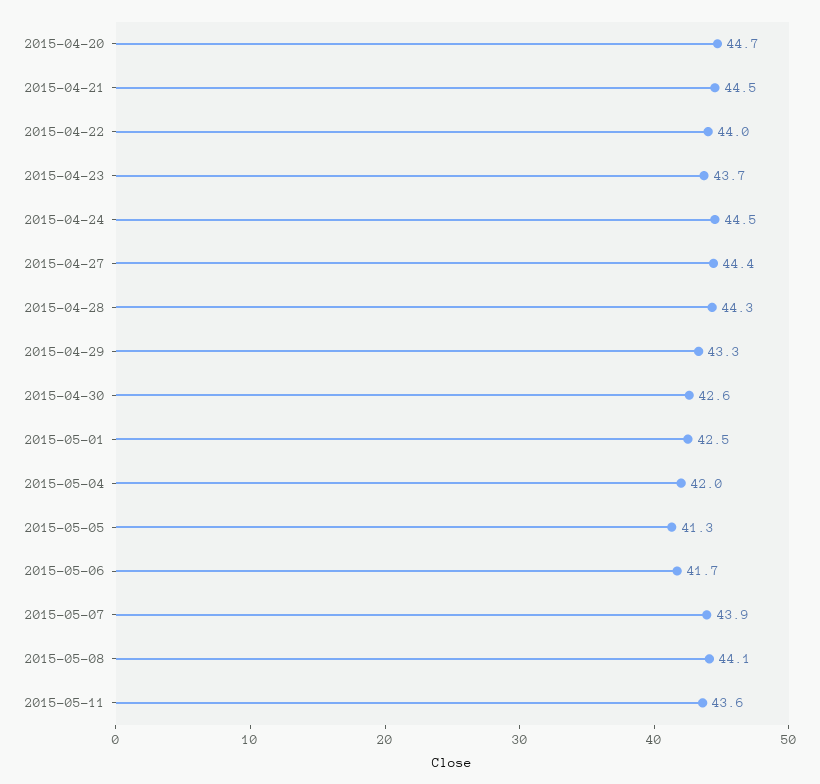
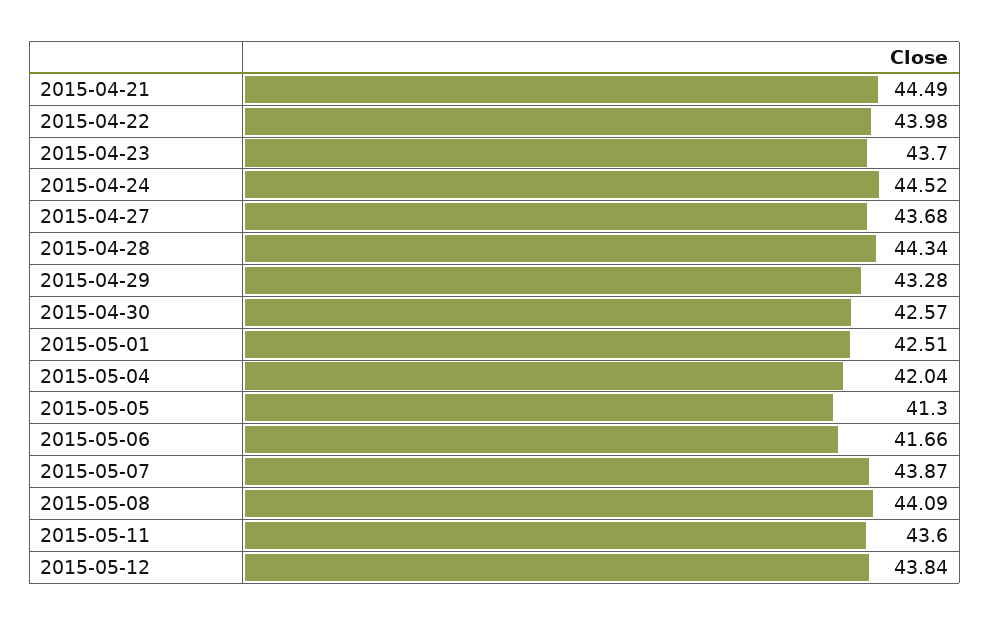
2015-04-20: 44.7 -> none
2015-04-27: 44.4 -> 43.68
2015-05-12: none -> 43.84

